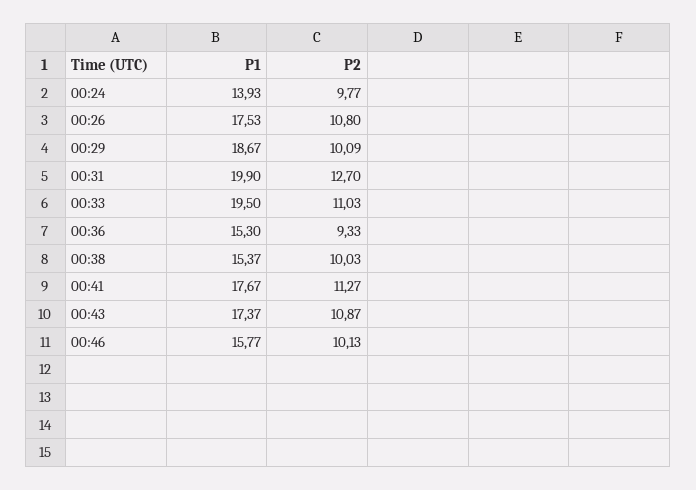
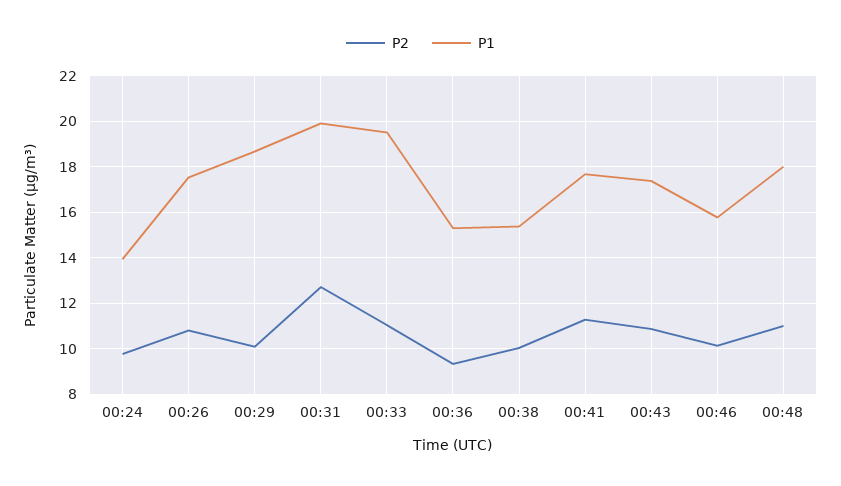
P2, 00:48: none -> 11
P1, 00:48: none -> 18

